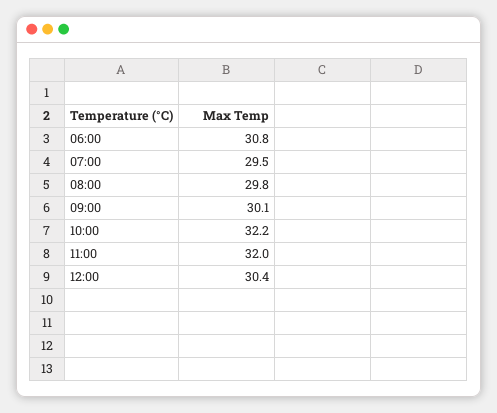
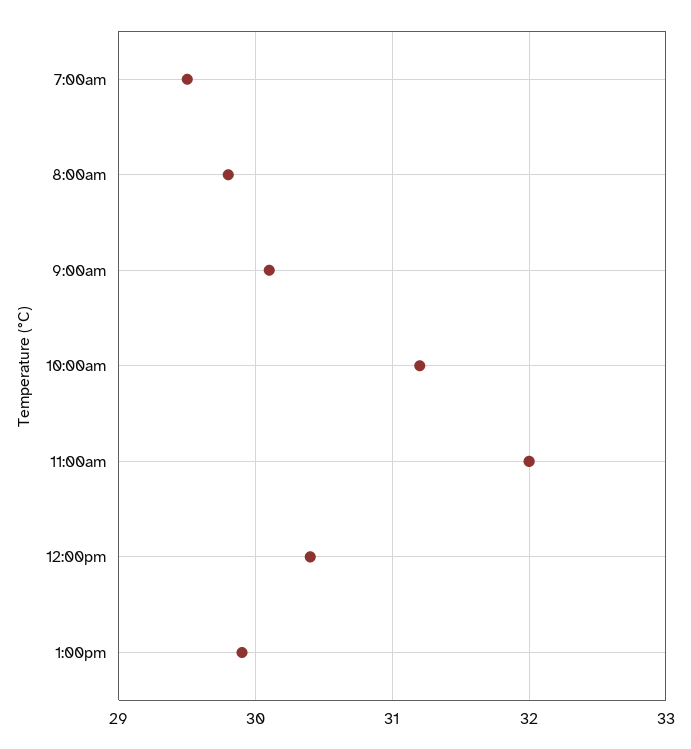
06:00: 30.8 -> none
10:00: 32.2 -> 31.2
1:00pm: none -> 29.9

